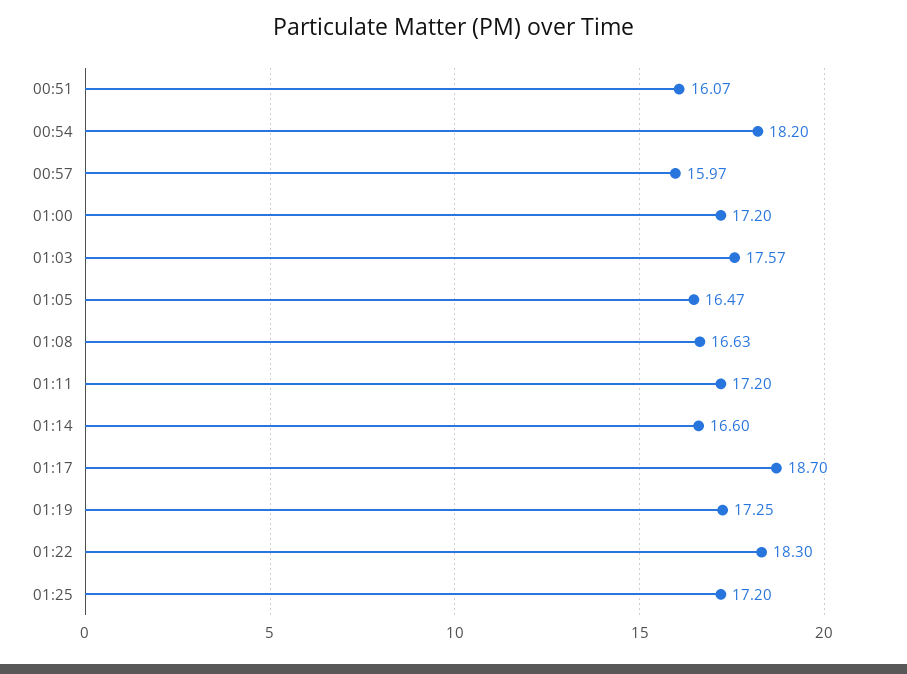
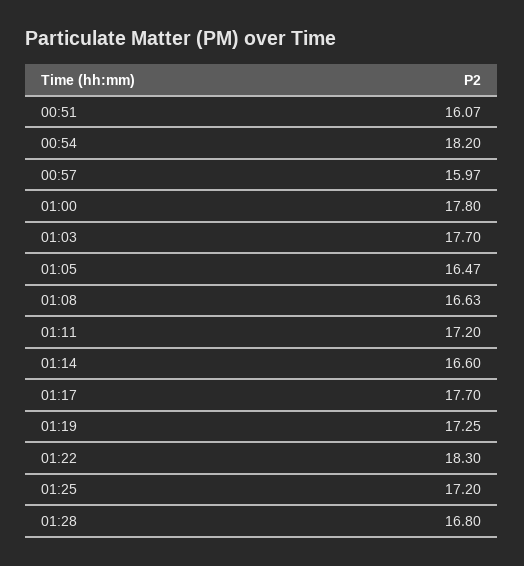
01:00: 17.2 -> 17.8
01:03: 17.57 -> 17.7
01:17: 18.7 -> 17.7
01:28: none -> 16.8

